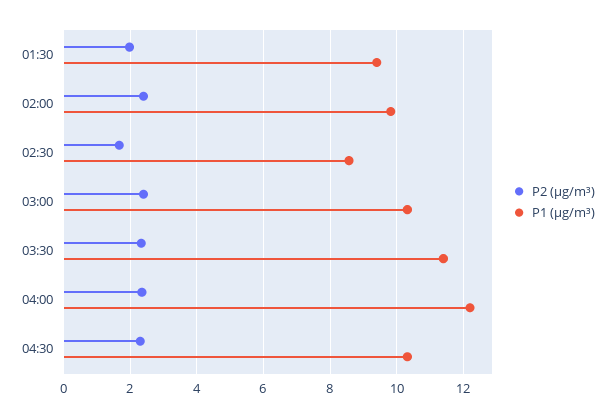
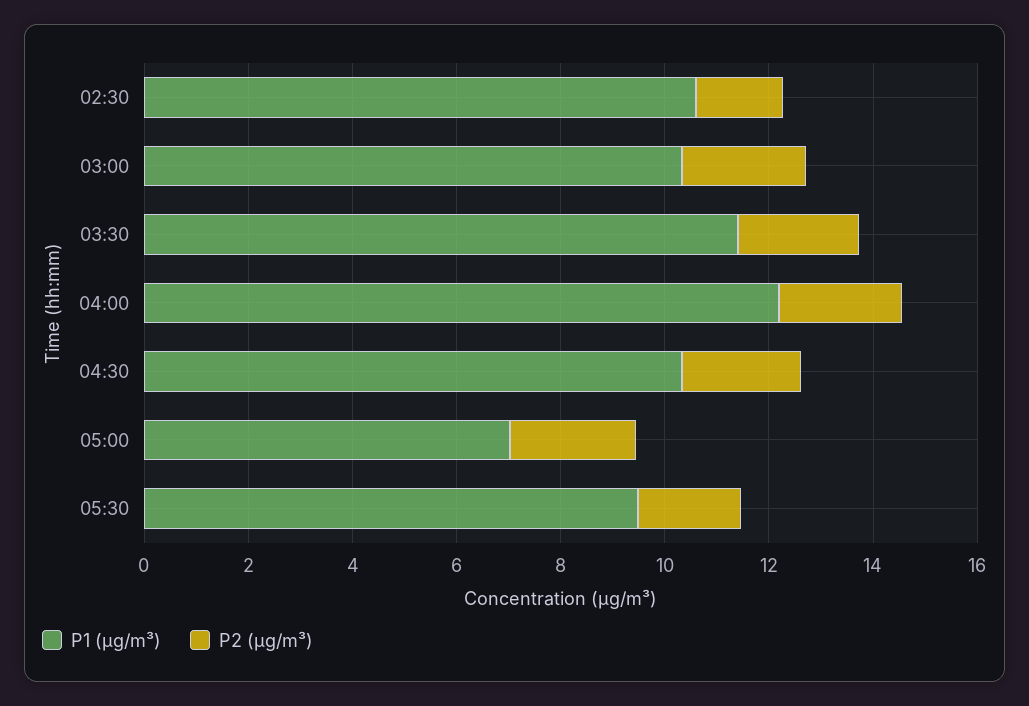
P2 (µg/m³), 01:30: 2 -> none
P1 (µg/m³), 01:30: 9.4 -> none
P2 (µg/m³), 02:00: 2.4 -> none
P1 (µg/m³), 02:00: 9.8 -> none
P1 (µg/m³), 02:30: 8.6 -> 10.5
P1 (µg/m³), 05:00: none -> 7
P2 (µg/m³), 05:00: none -> 2.5
P1 (µg/m³), 05:30: none -> 9.5
P2 (µg/m³), 05:30: none -> 2

